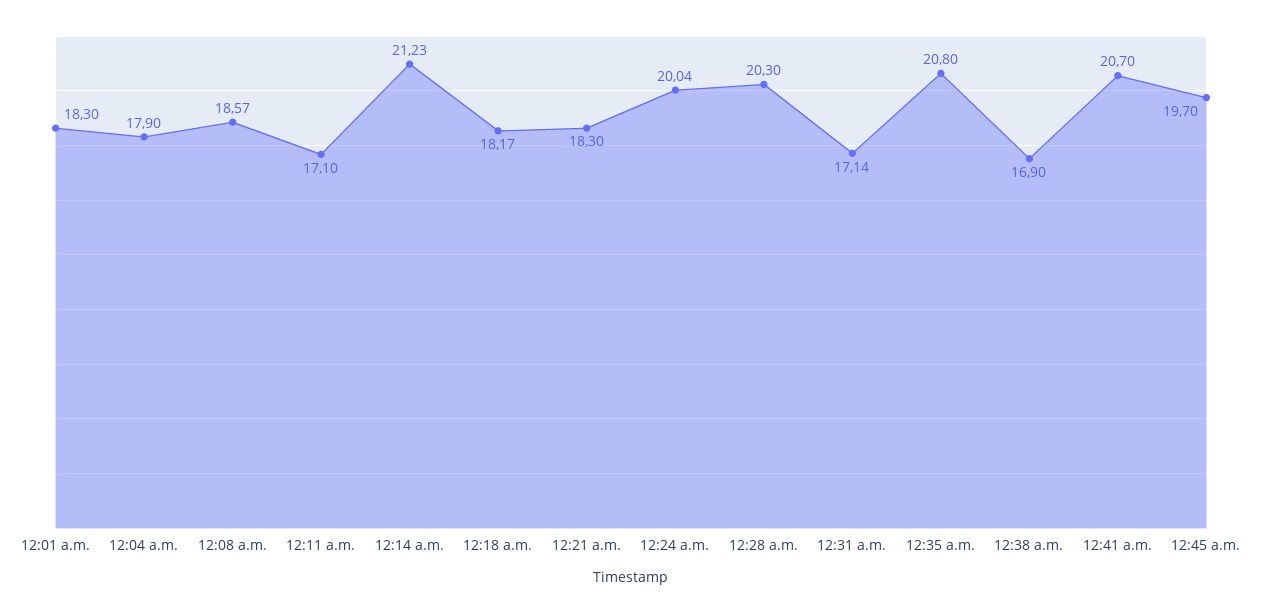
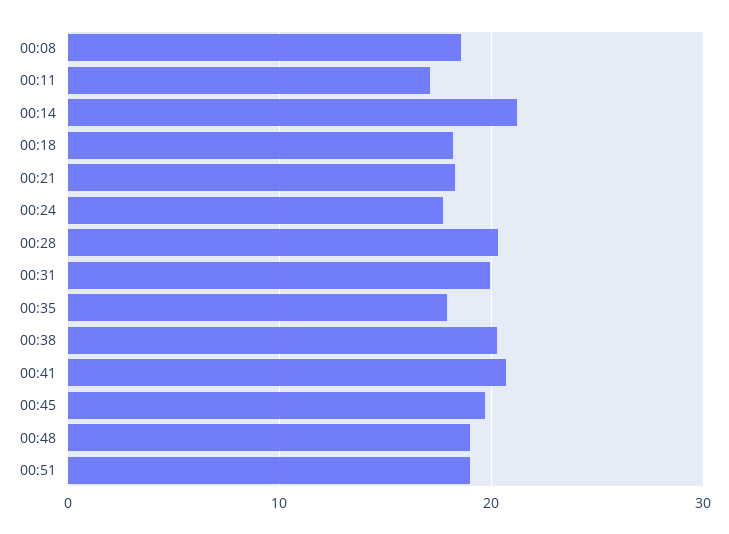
12:01 a.m.: 18.3 -> none
12:04 a.m.: 17.9 -> none
12:24 a.m.: 20.04 -> 18
12:31 a.m.: 17.14 -> 20
12:35 a.m.: 20.8 -> 18
12:38 a.m.: 16.9 -> 20
00:48: none -> 19
00:51: none -> 19

